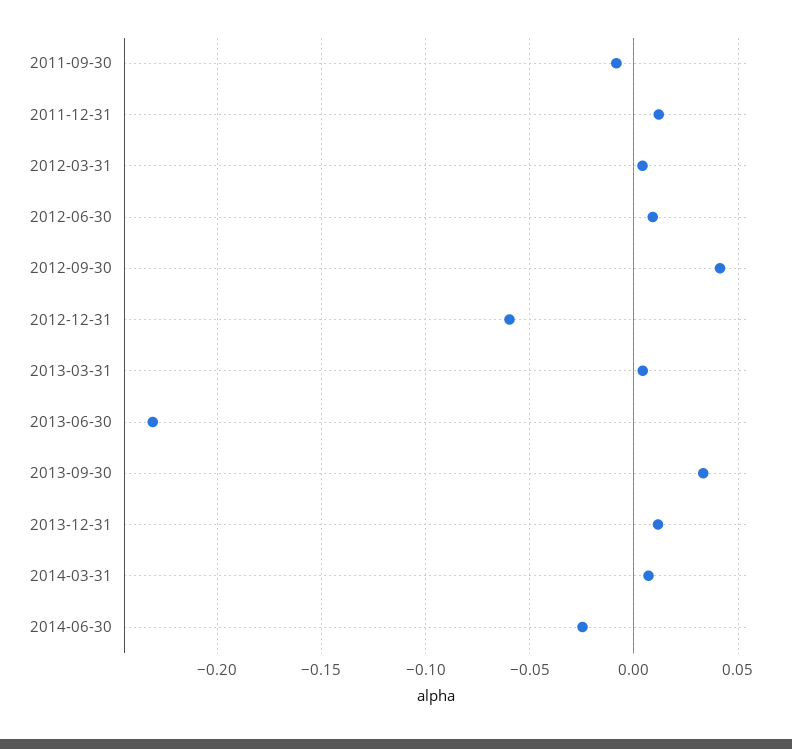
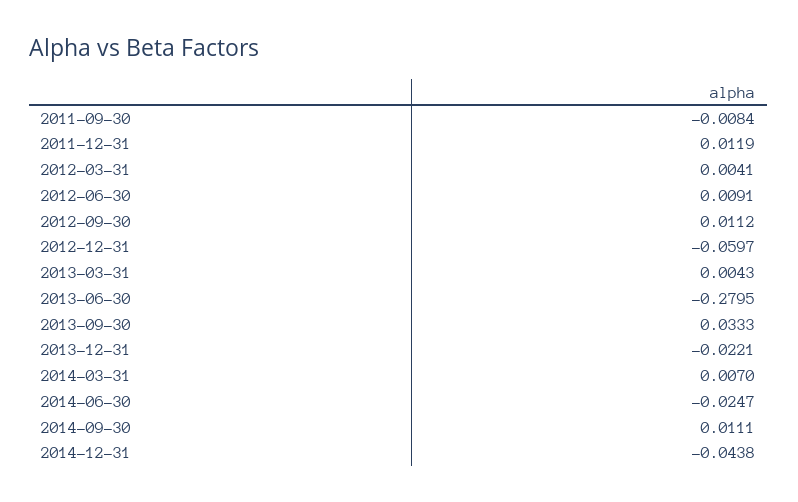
2012-09-30: 0.04 -> 0.0112
2013-06-30: -0.23 -> -0.2795
2013-12-31: 0.01 -> -0.0221
2014-09-30: none -> 0.0111
2014-12-31: none -> -0.0438

